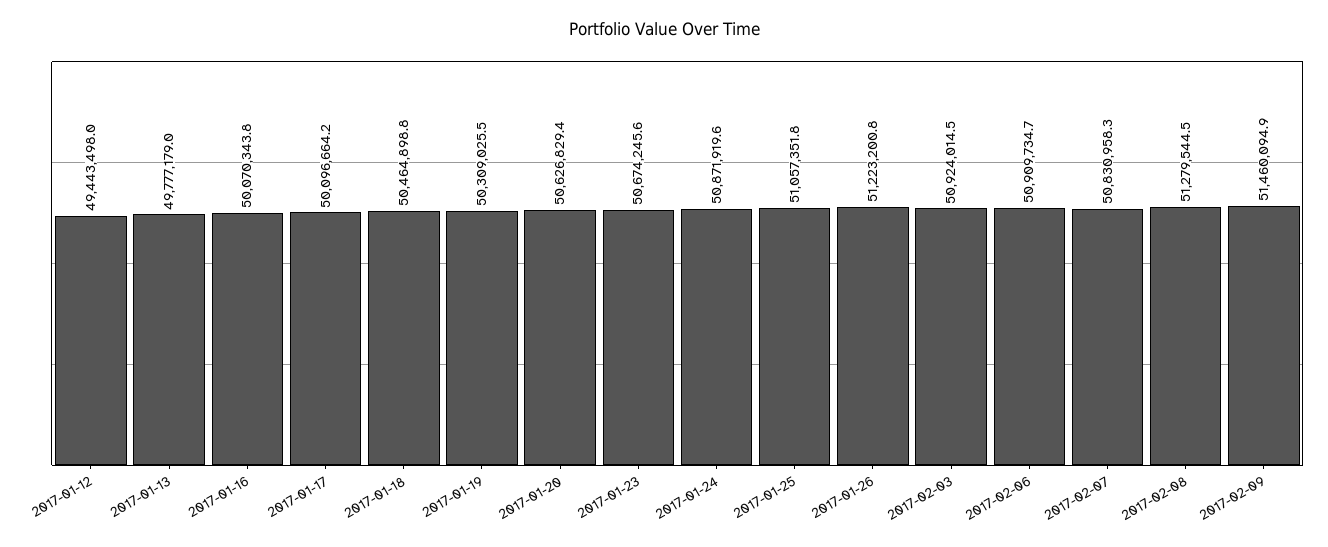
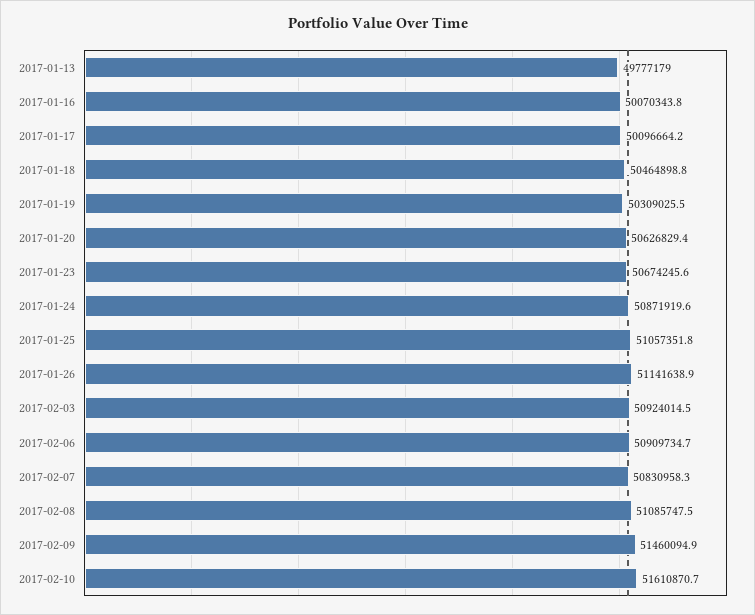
2017-01-12: 49443498 -> none
2017-01-26: 51223200.8 -> 51141638.9
2017-02-08: 51279544.5 -> 51085747.5
2017-02-10: none -> 51610870.7

